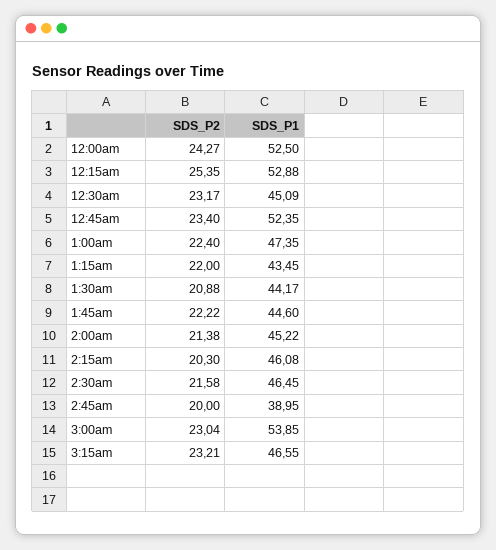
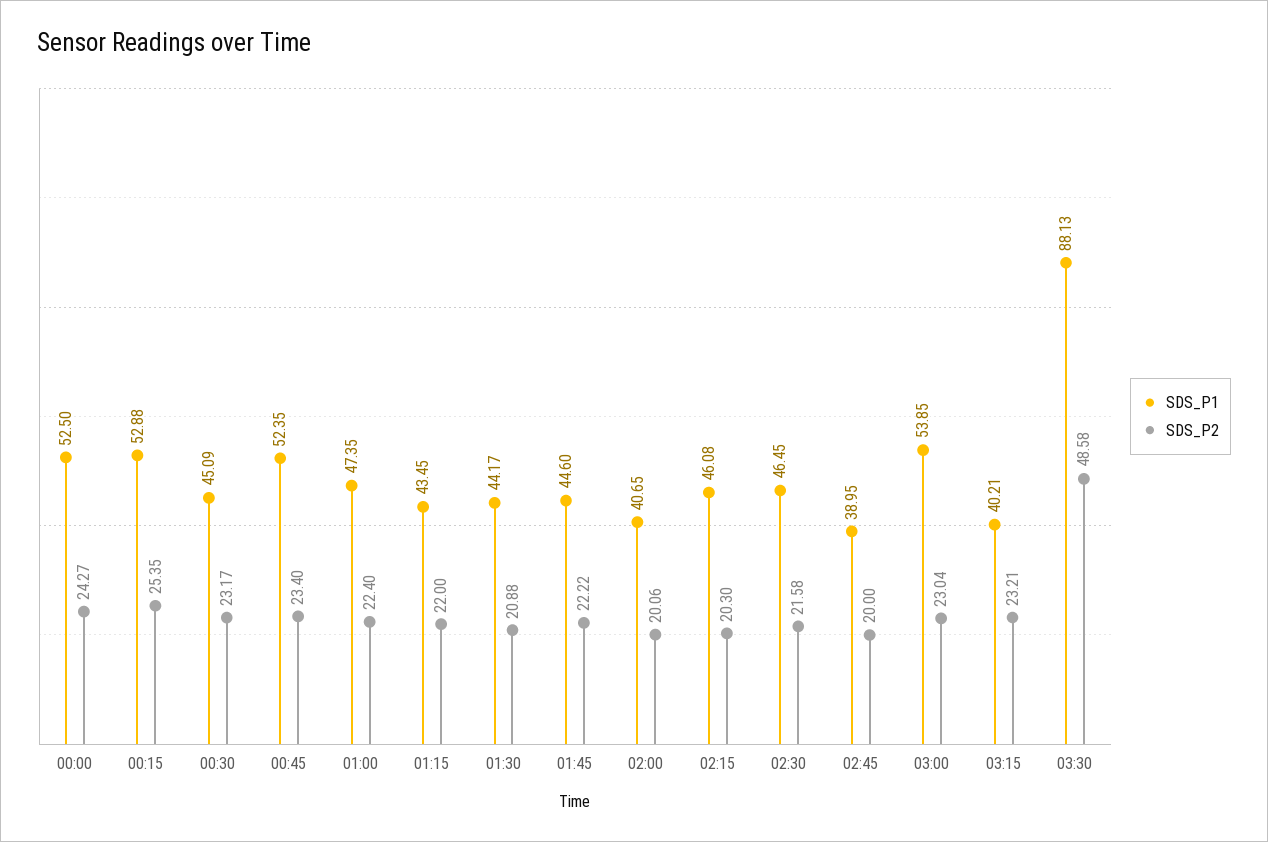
SDS_P2, 2:00am: 21.38 -> 20.06
SDS_P1, 2:00am: 45.22 -> 40.65
SDS_P1, 3:15am: 46.55 -> 40.21
SDS_P1, 03:30: none -> 88.13
SDS_P2, 03:30: none -> 48.58

